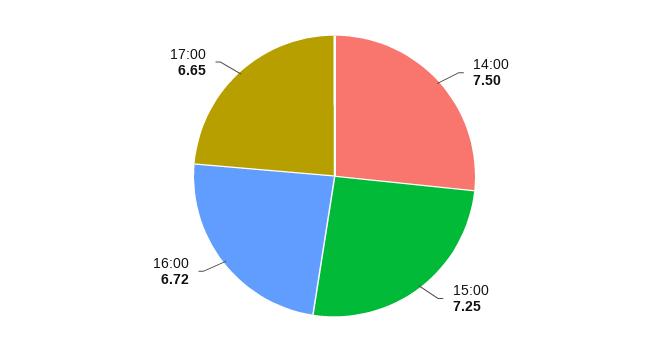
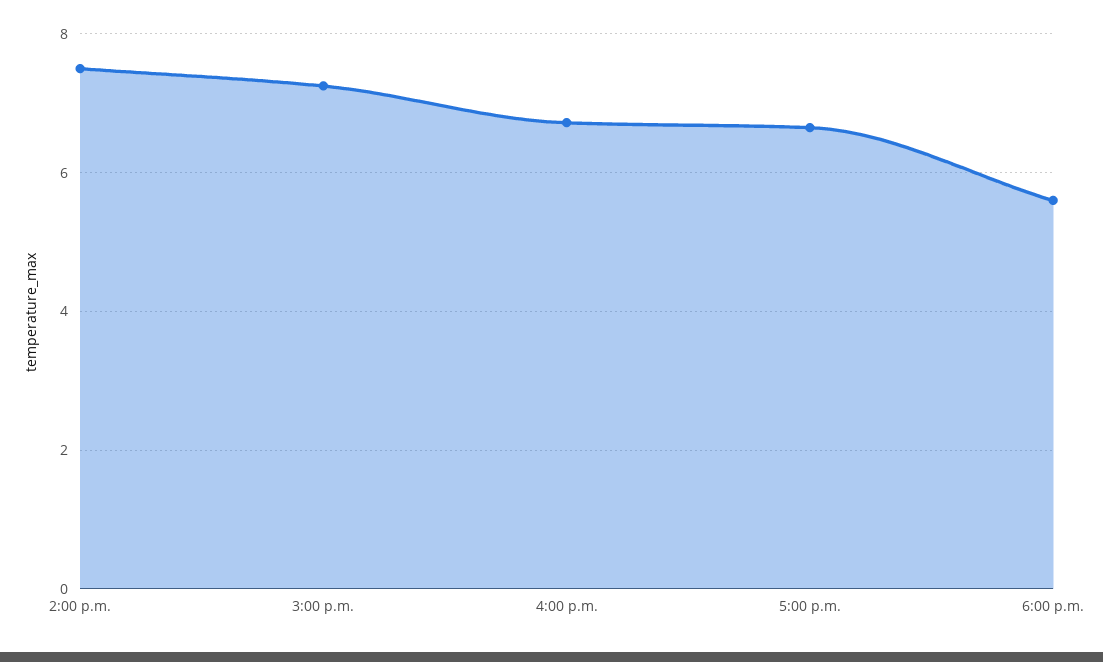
6:00 p.m.: none -> 5.6

